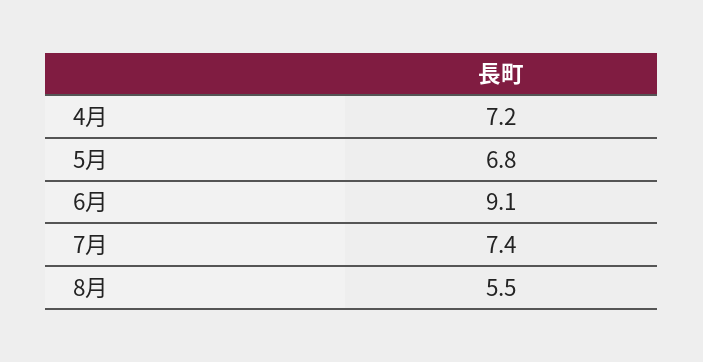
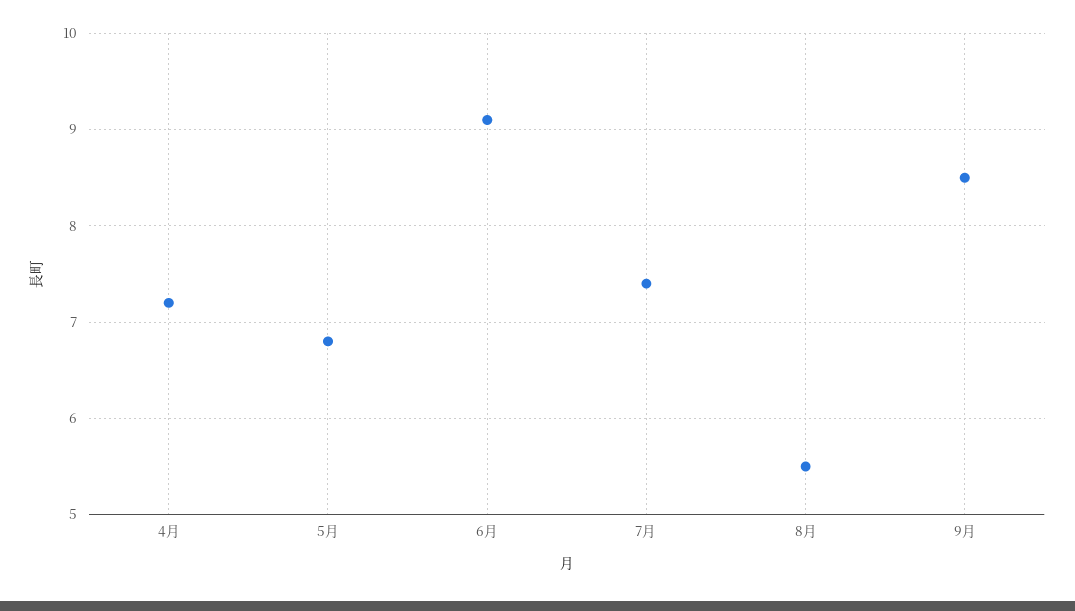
9月: none -> 8.5

